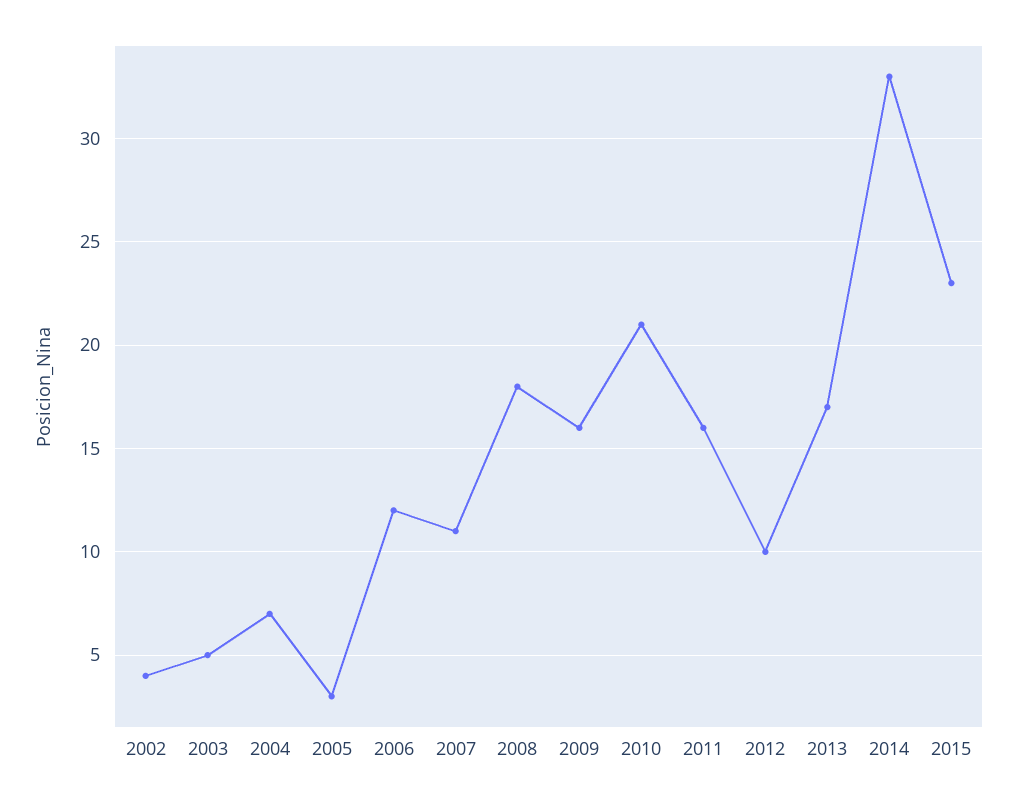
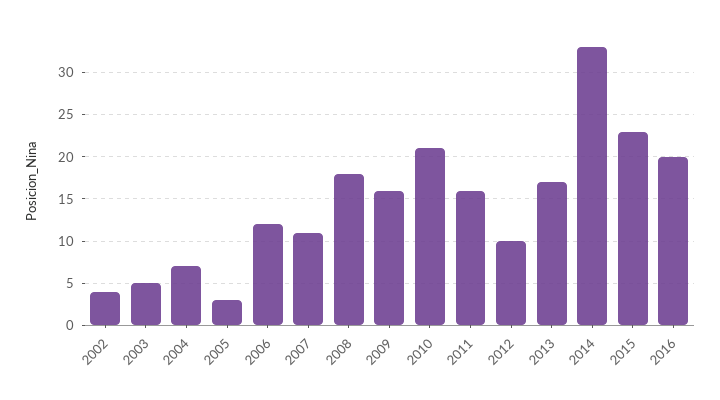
2016: none -> 20

